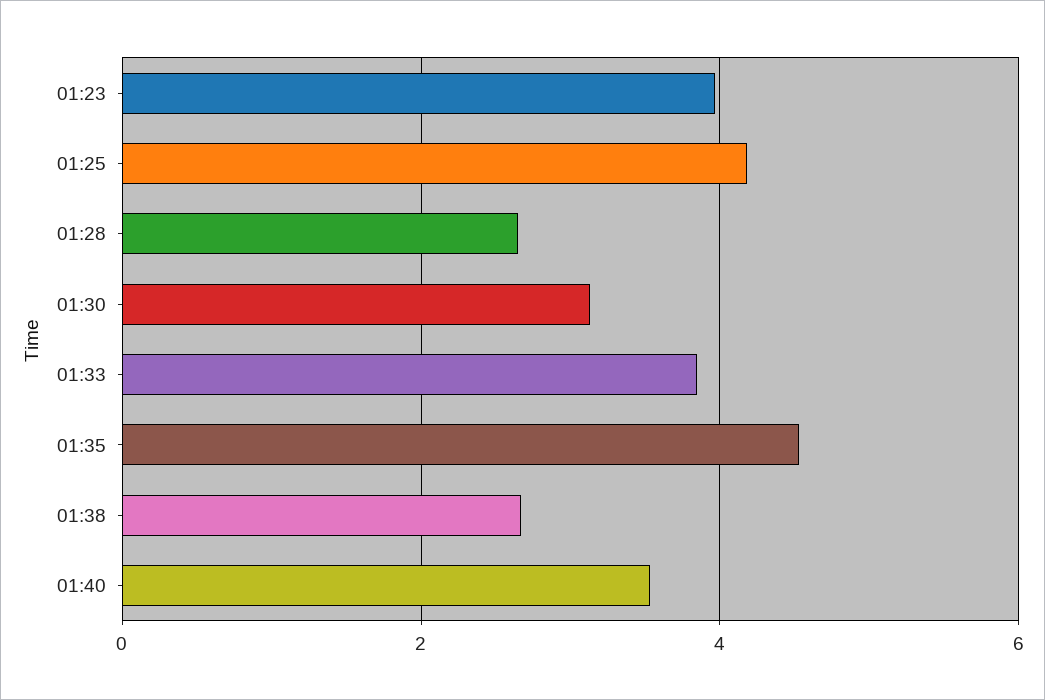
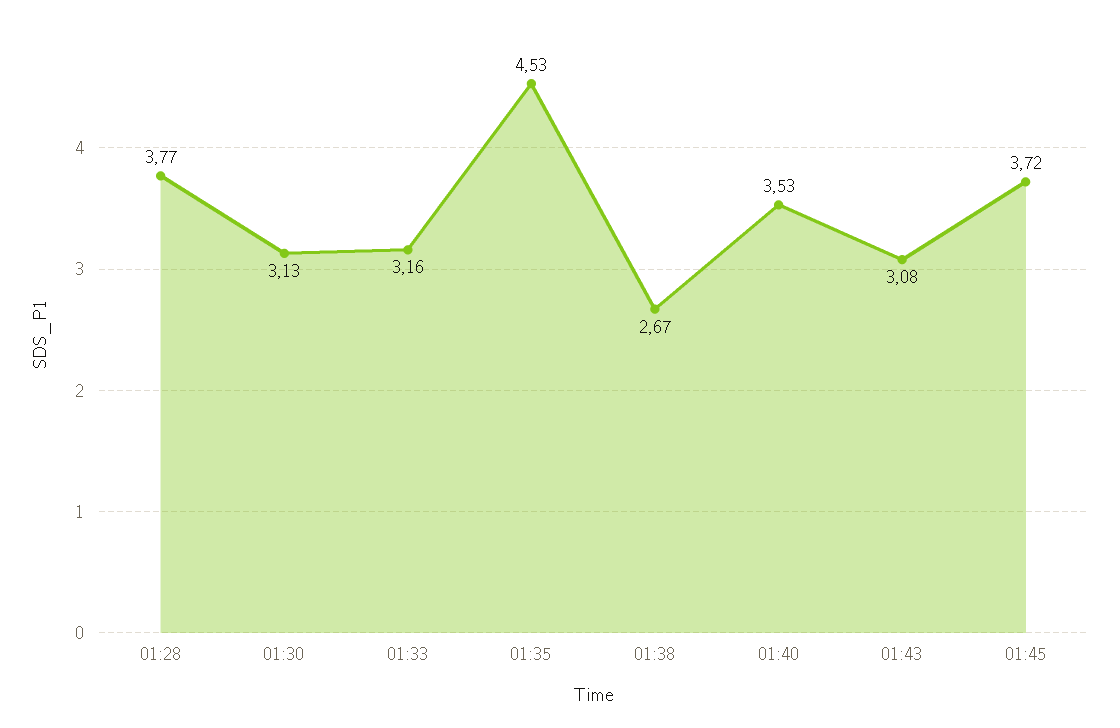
01:23: 4 -> none
01:25: 4.2 -> none
01:28: 2.6 -> 3.77
01:33: 3.8 -> 3.16
01:43: none -> 3.08
01:45: none -> 3.72

